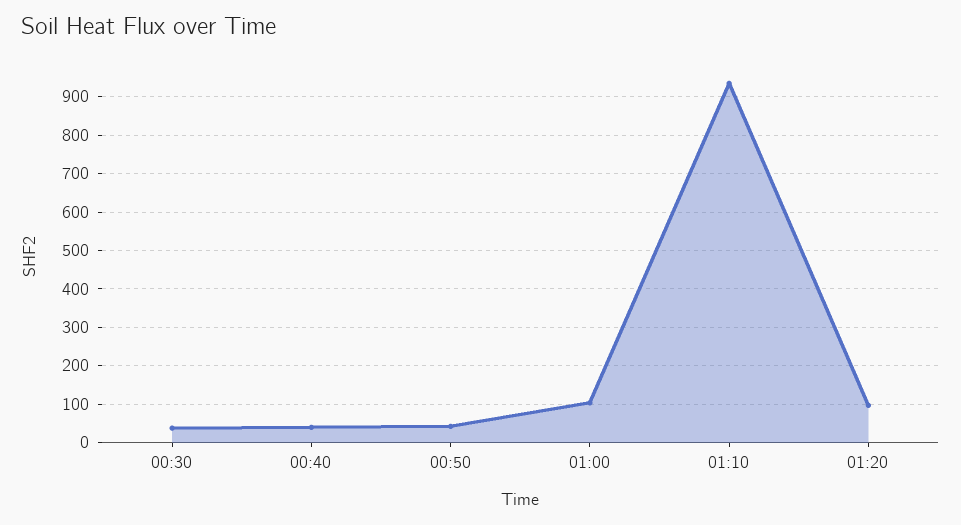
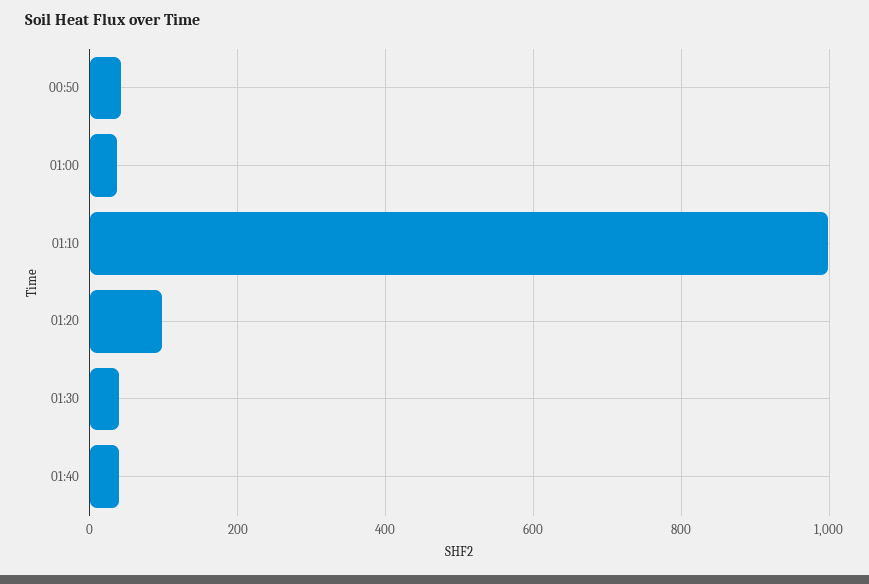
00:30: 40 -> none
00:40: 40 -> none
01:00: 100 -> 40
01:10: 940 -> 1000
01:30: none -> 40
01:40: none -> 40

